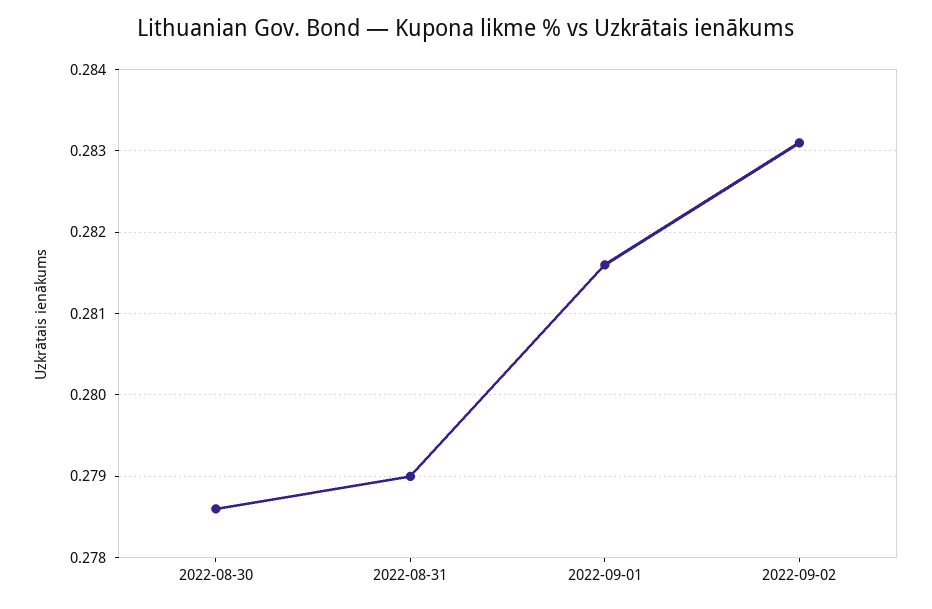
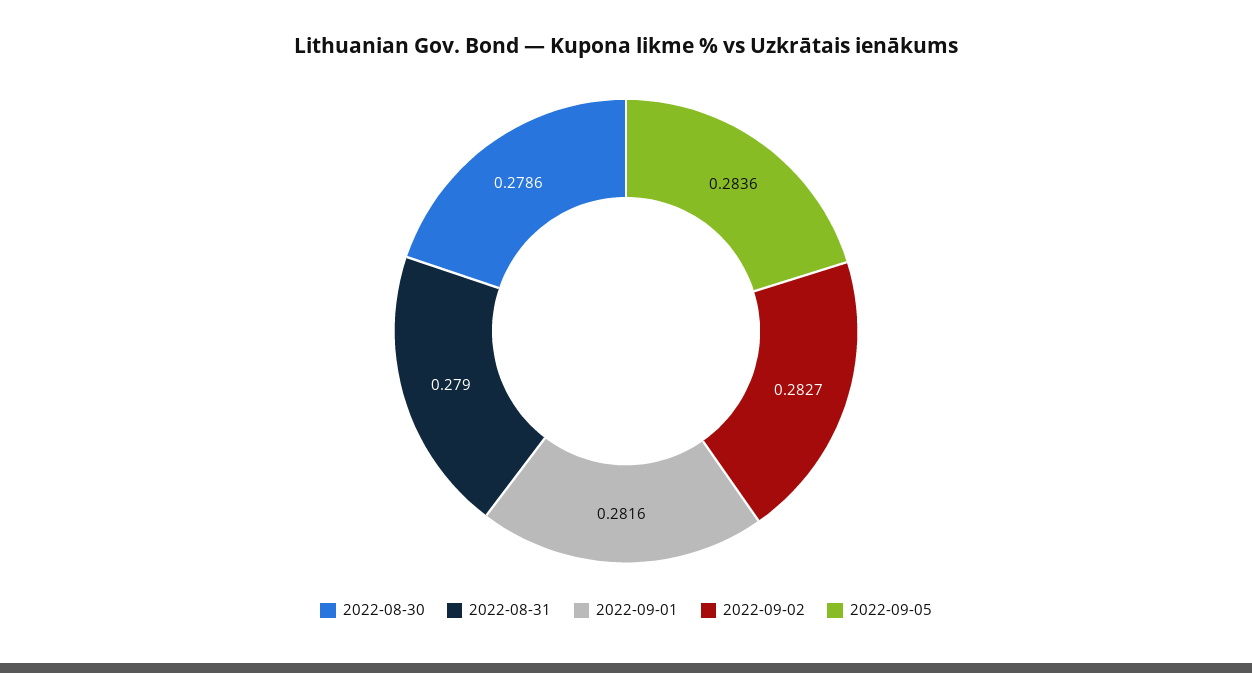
2022-09-02: 0.2831 -> 0.2827
2022-09-05: none -> 0.2836

